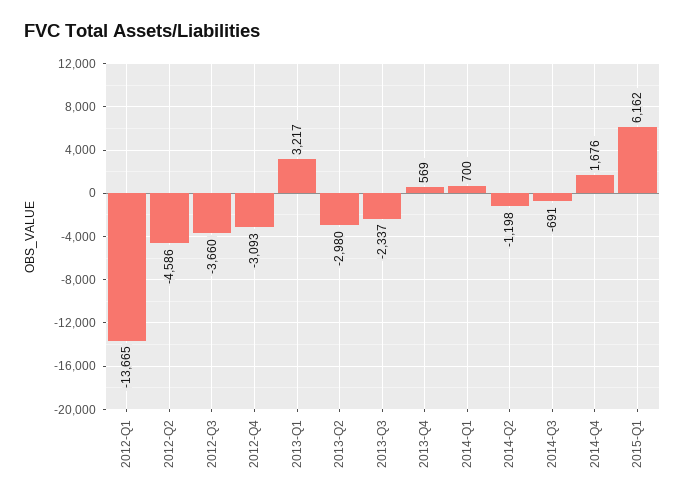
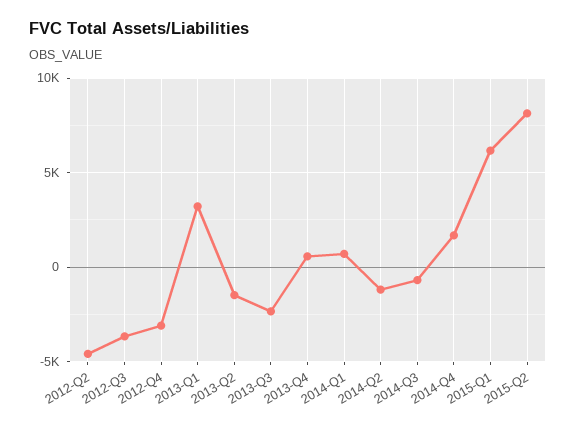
2012-Q1: -13665 -> none
2013-Q2: -2980 -> -1500
2015-Q2: none -> 8000

